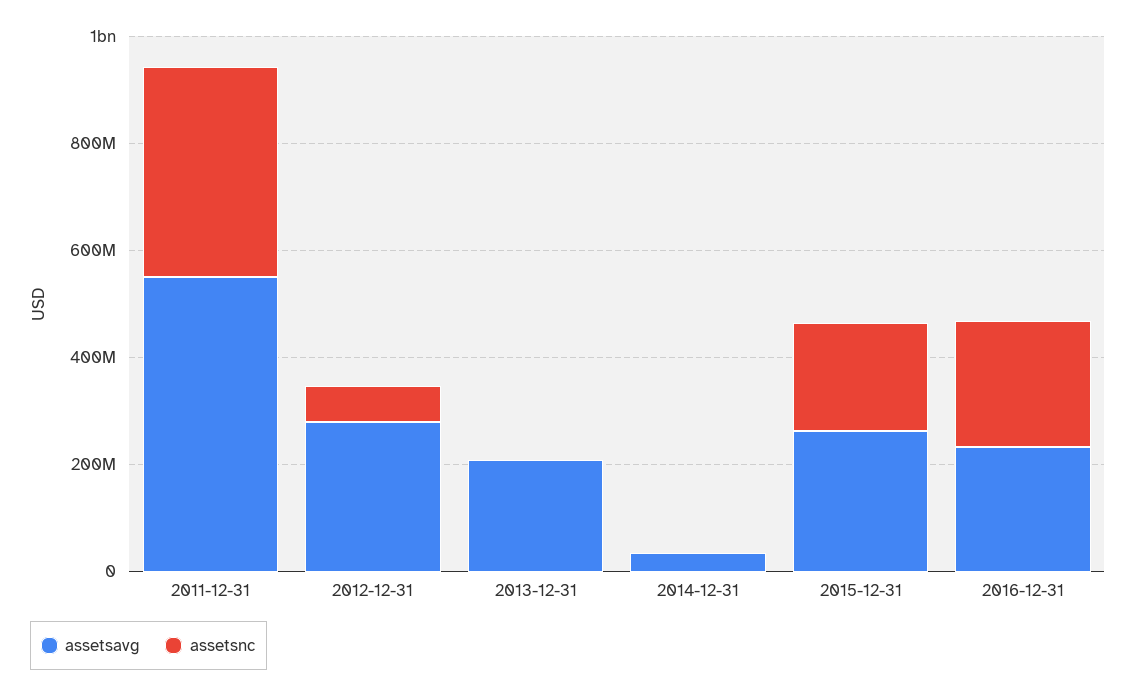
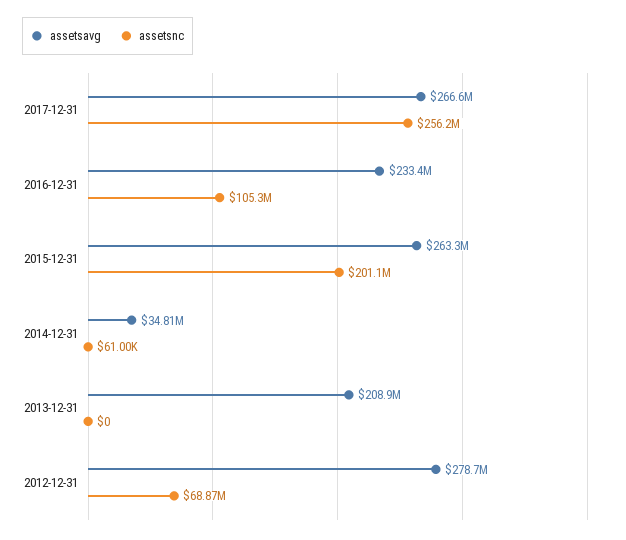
assetsavg, 2011-12-31: 550000000 -> none
assetsnc, 2011-12-31: 400000000 -> none
assetsnc, 2016-12-31: 250000000 -> 105300000
assetsavg, 2017-12-31: none -> 266600000
assetsnc, 2017-12-31: none -> 256200000

